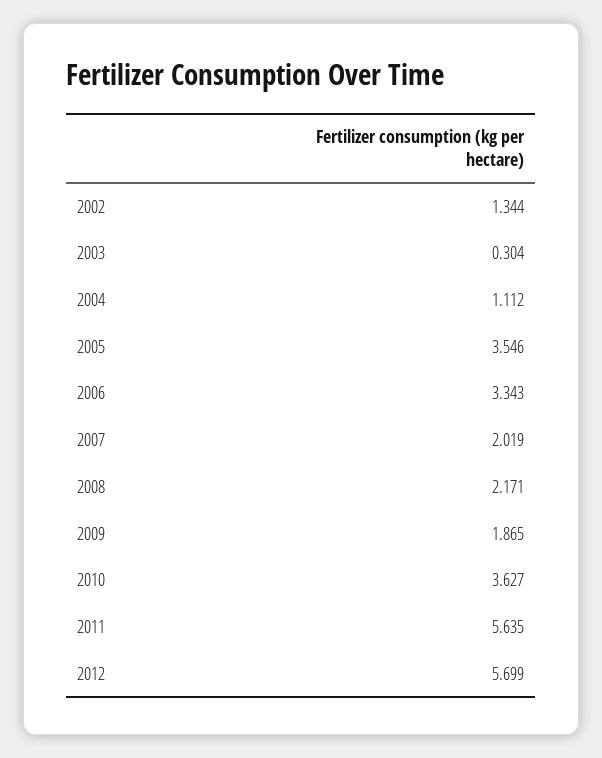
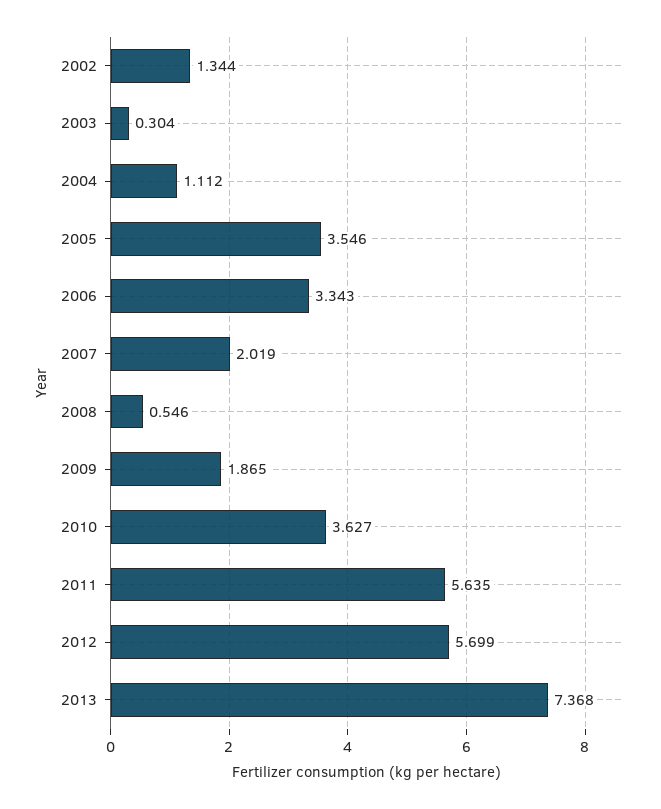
2008: 2.171 -> 0.546
2013: none -> 7.368

